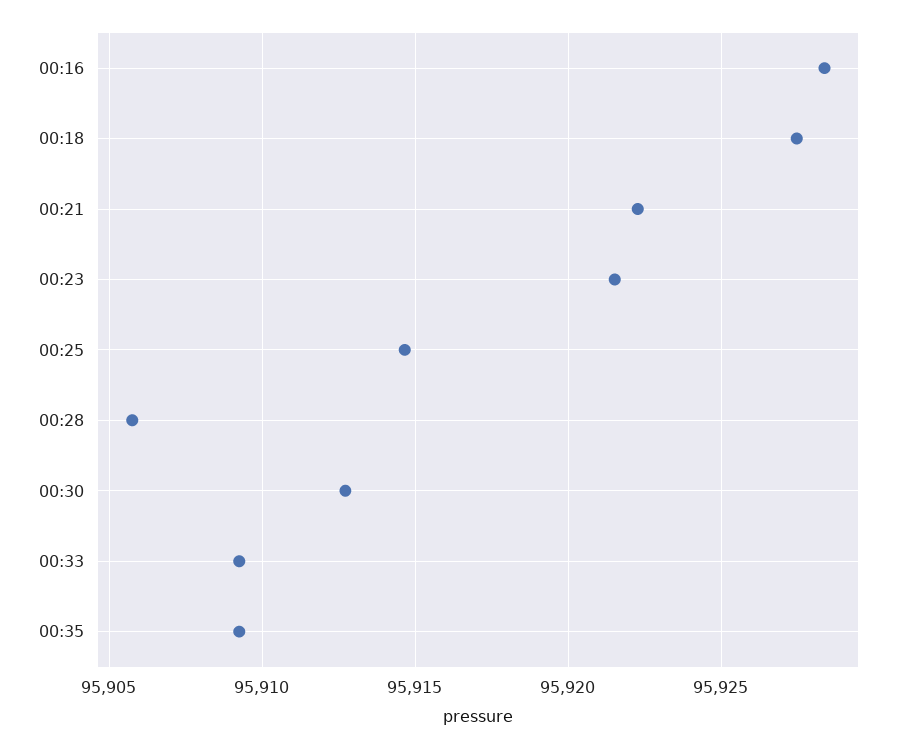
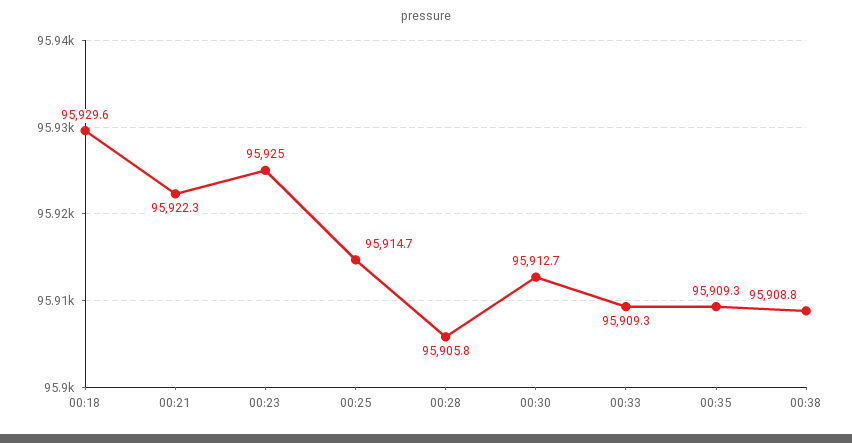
00:16: 95928.5 -> none
00:18: 95927.5 -> 95929.6
00:23: 95921.5 -> 95925
00:38: none -> 95908.8

